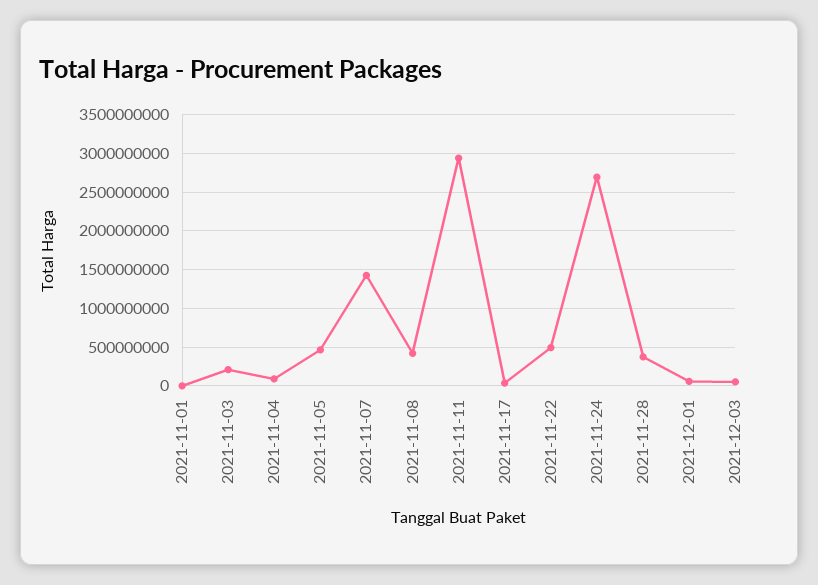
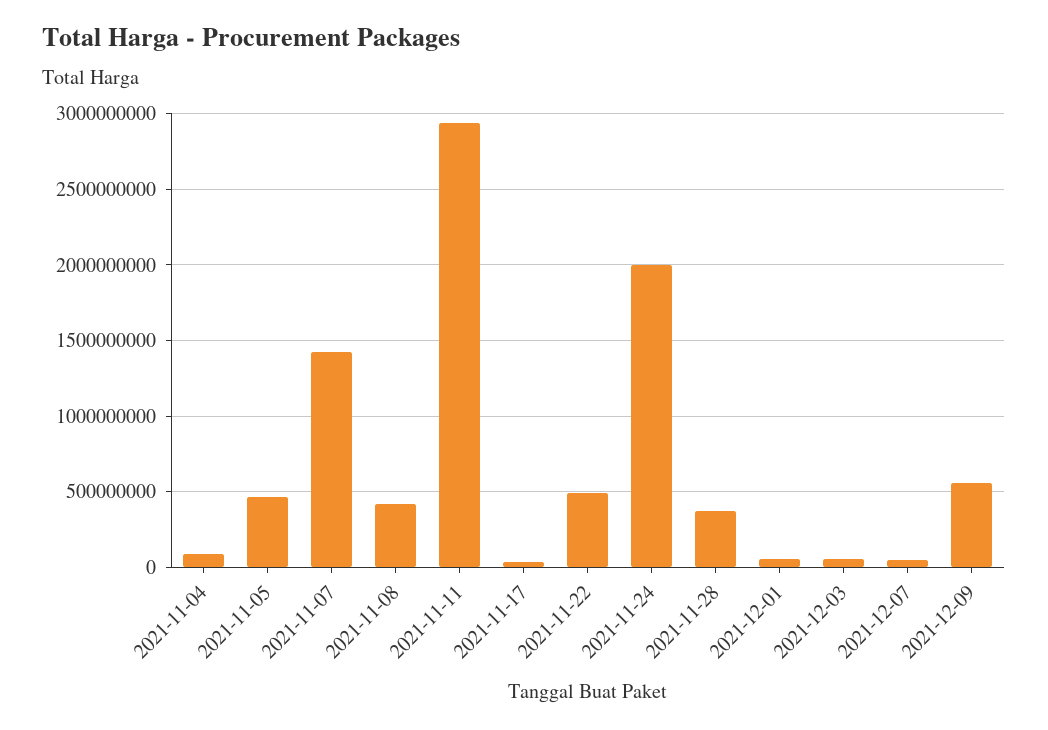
2021-11-01: 0 -> none
2021-11-03: 200000000 -> none
2021-11-24: 2700000000 -> 2000000000
2021-12-07: none -> 50000000
2021-12-09: none -> 550000000

